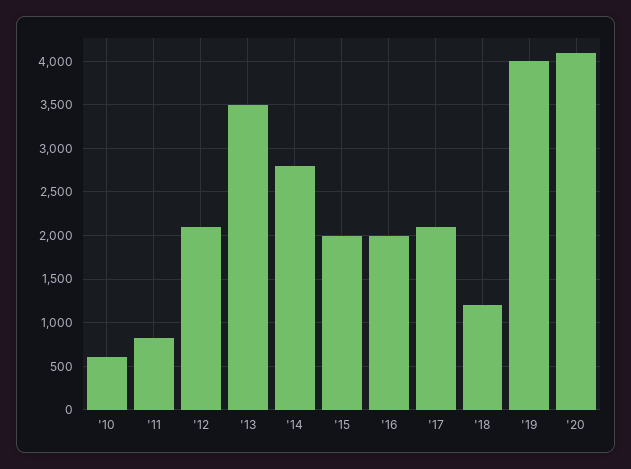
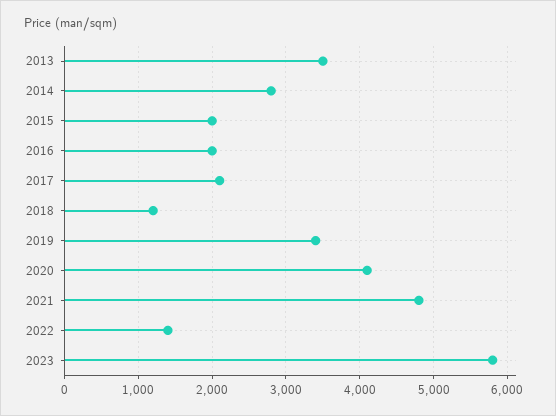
'10: 600 -> none
'11: 800 -> none
'12: 2100 -> none
'19: 4000 -> 3400
2021: none -> 4800
2022: none -> 1400
2023: none -> 5800

